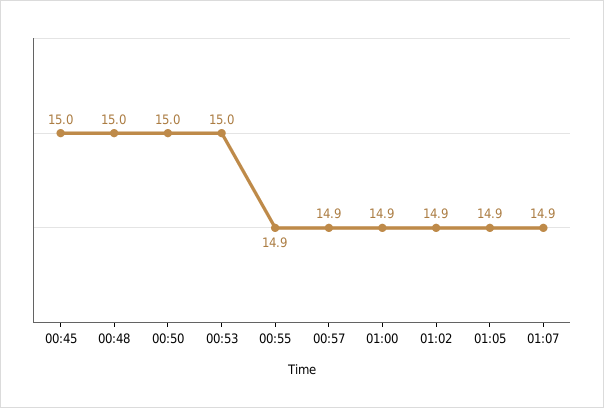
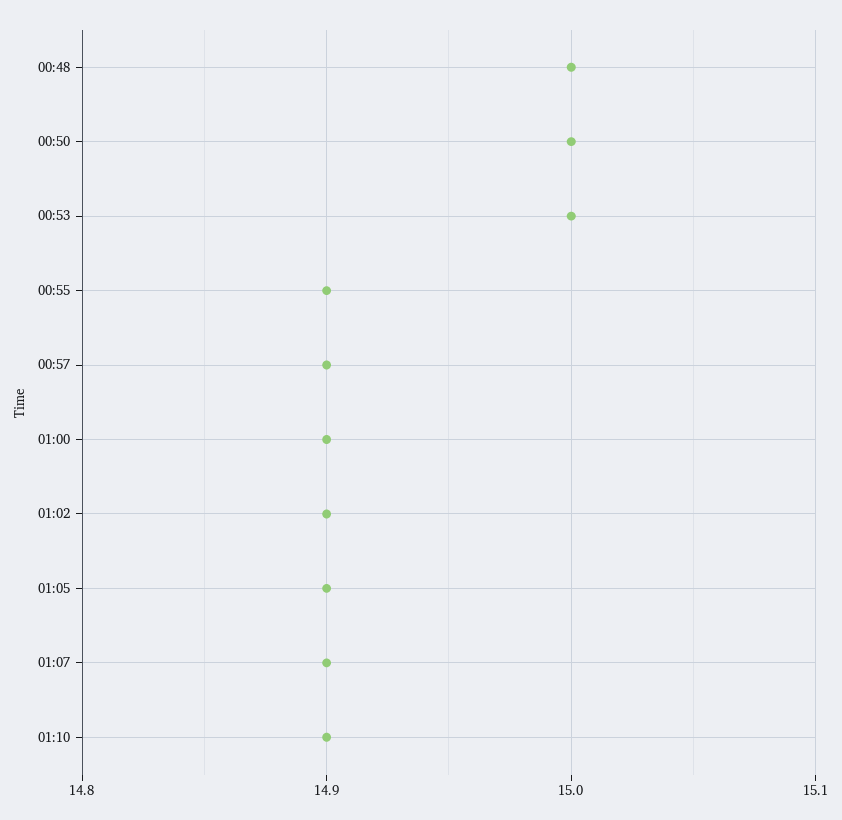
00:45: 15 -> none
01:10: none -> 14.9

